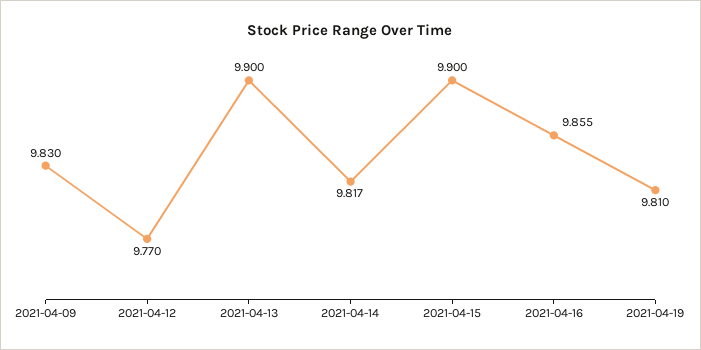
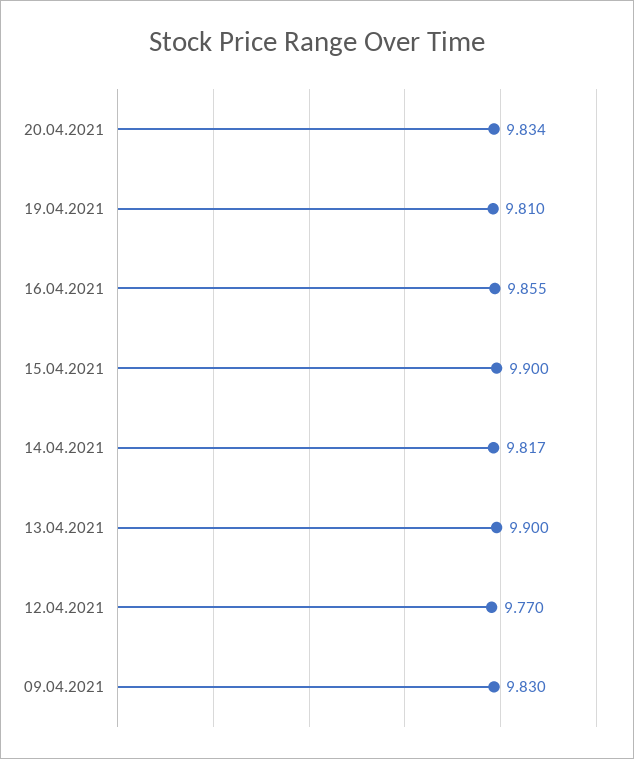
20.04.2021: none -> 9.834

